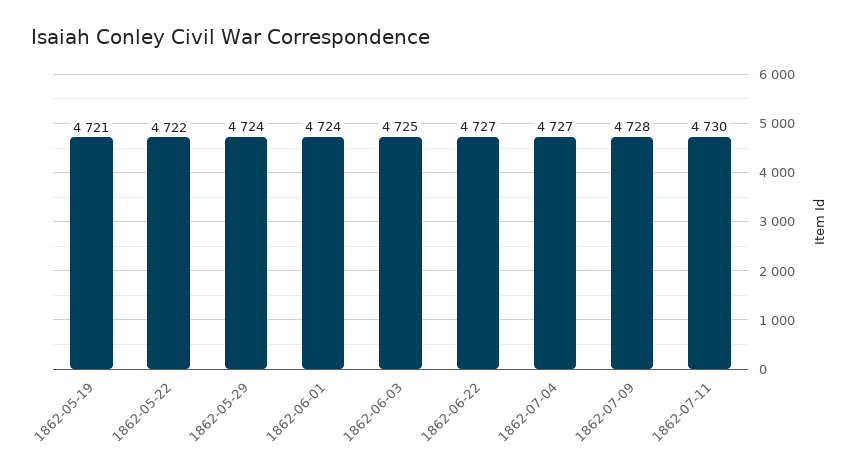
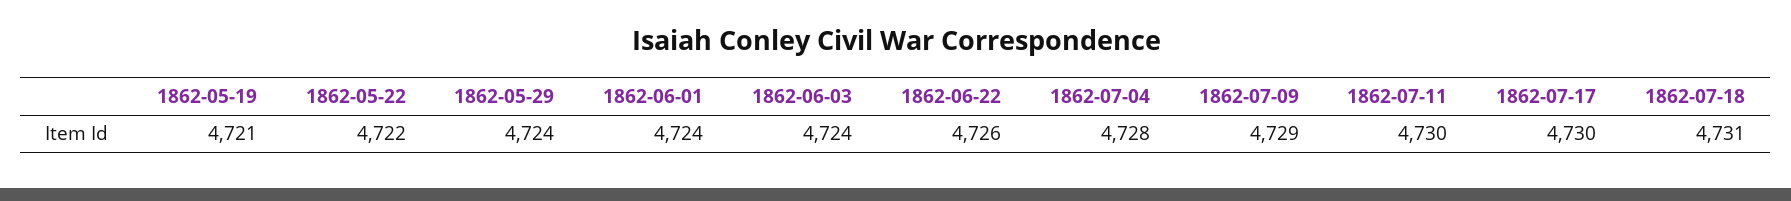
1862-06-03: 4725 -> 4724
1862-06-22: 4727 -> 4726
1862-07-04: 4727 -> 4728
1862-07-09: 4728 -> 4729
1862-07-17: none -> 4730
1862-07-18: none -> 4731

